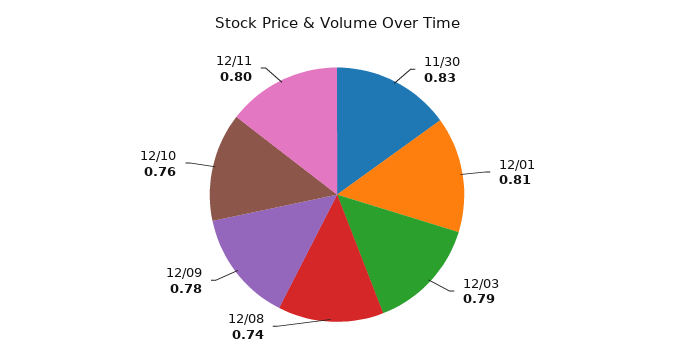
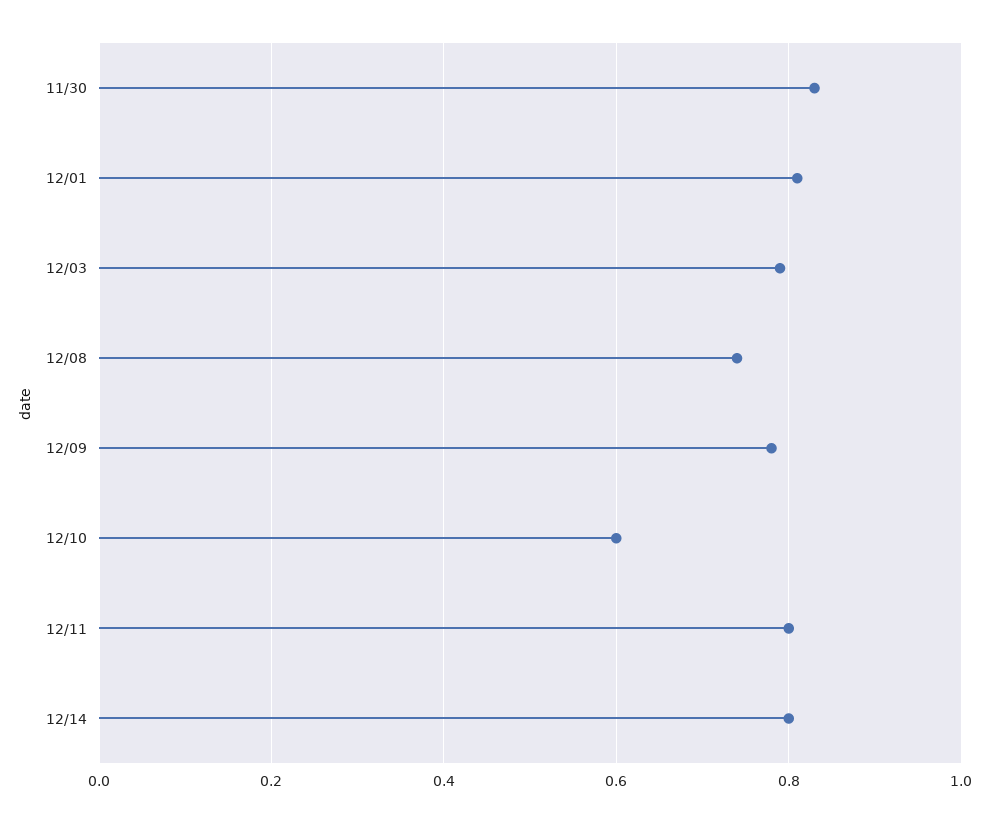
12/10: 0.76 -> 0.6
12/14: none -> 0.8

